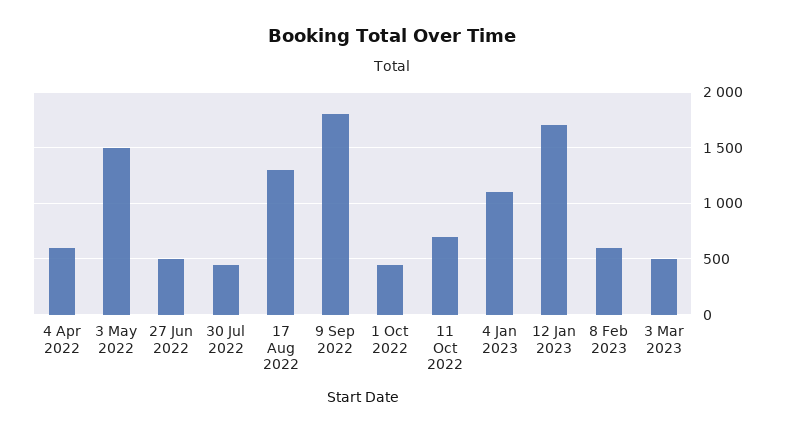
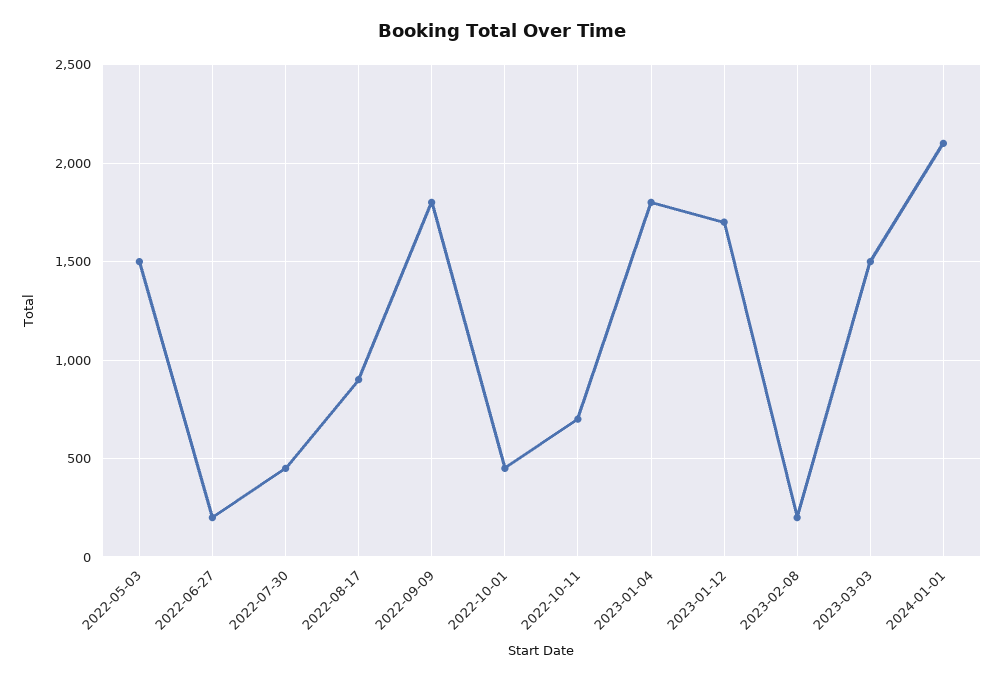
4 Apr 2022: 600 -> none
27 Jun 2022: 500 -> 200
17 Aug 2022: 1300 -> 900
4 Jan 2023: 1100 -> 1800
8 Feb 2023: 600 -> 200
3 Mar 2023: 500 -> 1500
2024-01-01: none -> 2100

